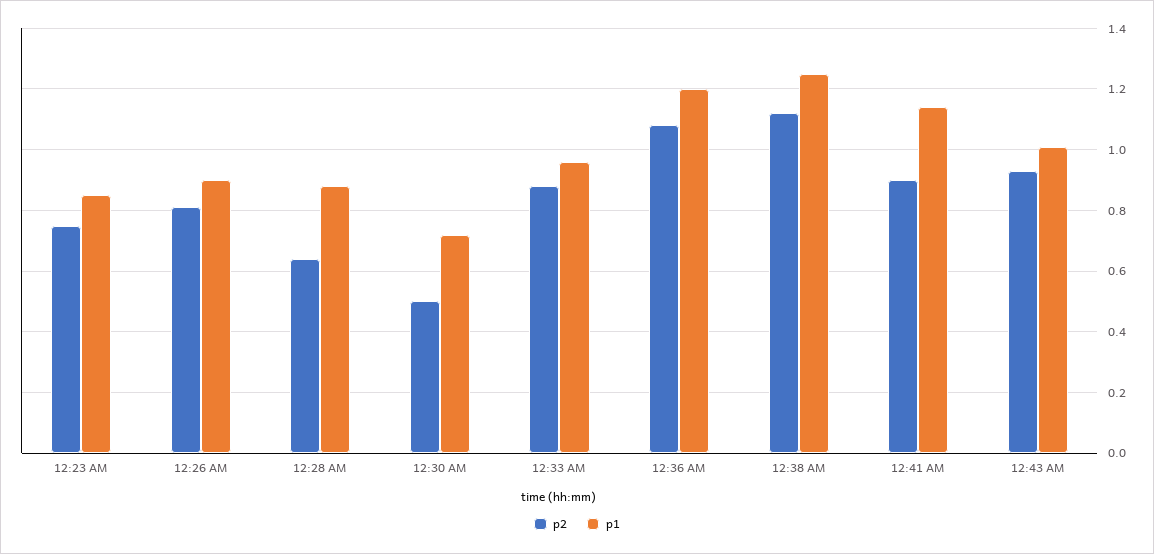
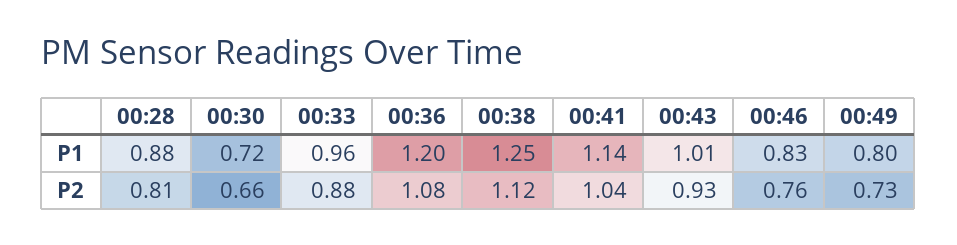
p2, 12:23 AM: 0.75 -> none
p1, 12:23 AM: 0.85 -> none
p2, 12:26 AM: 0.8 -> none
p1, 12:26 AM: 0.9 -> none
p2, 12:28 AM: 0.65 -> 0.81
p2, 12:30 AM: 0.5 -> 0.66
p2, 12:41 AM: 0.9 -> 1.04
p1, 00:46: none -> 0.83
p1, 00:49: none -> 0.8
p2, 00:46: none -> 0.76
p2, 00:49: none -> 0.73

